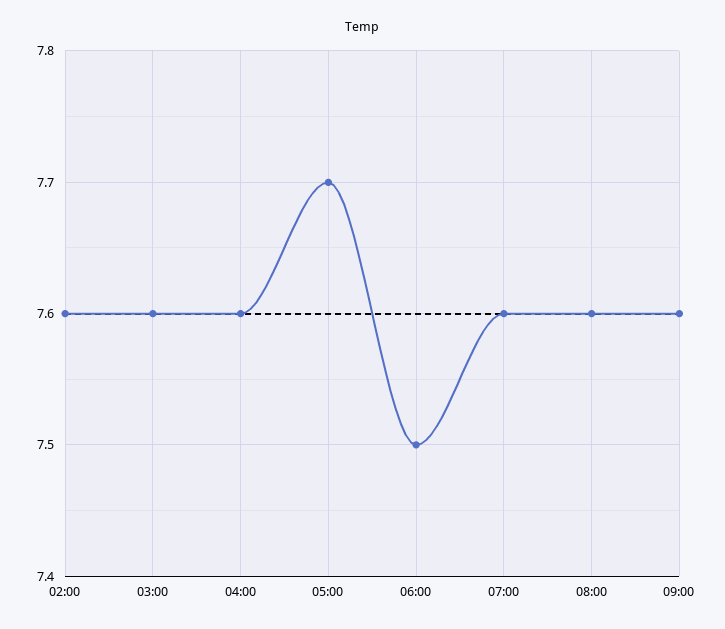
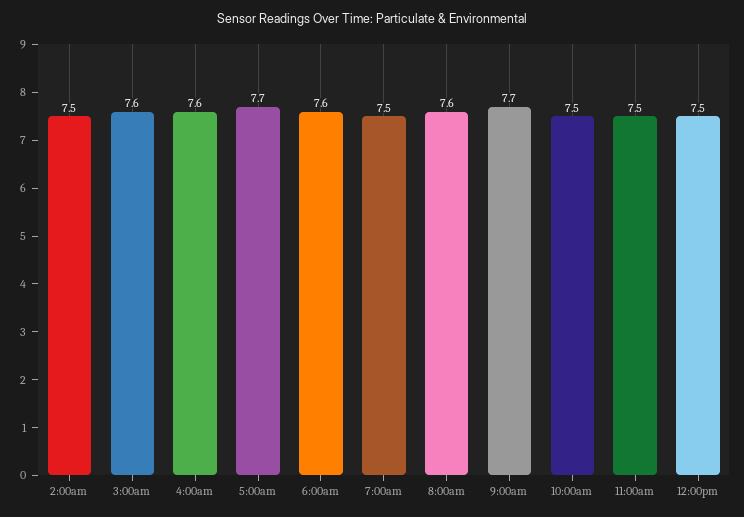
02:00: 7.6 -> 7.5
06:00: 7.5 -> 7.6
07:00: 7.6 -> 7.5
09:00: 7.6 -> 7.7
10:00am: none -> 7.5
11:00am: none -> 7.5
12:00pm: none -> 7.5

